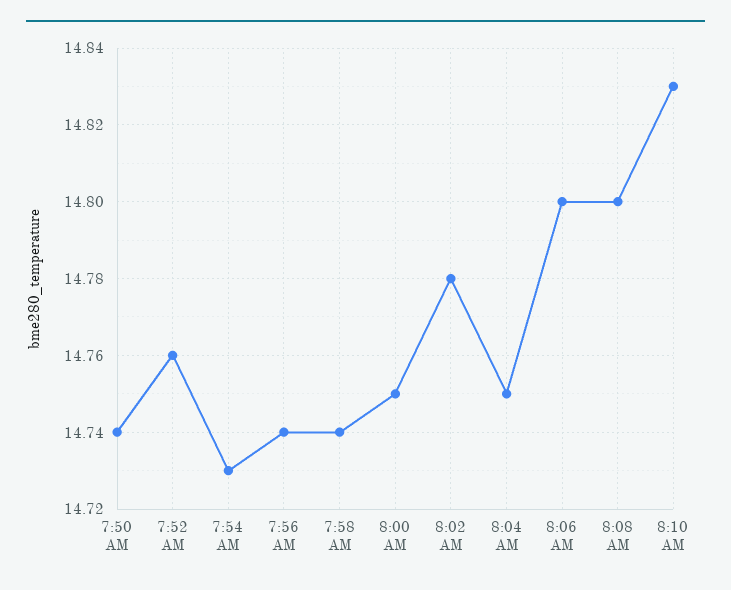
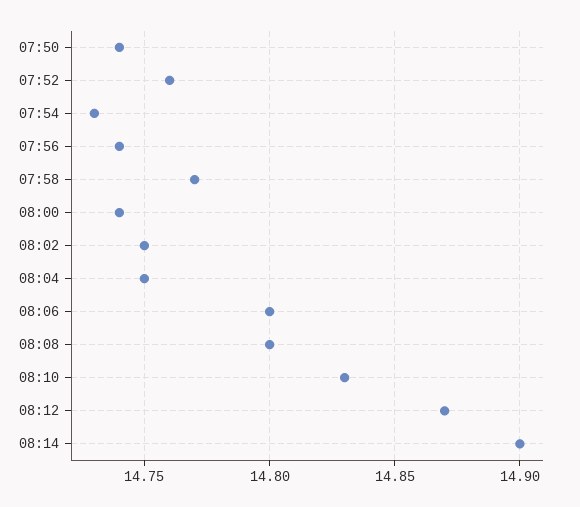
7:58 AM: 14.74 -> 14.77
8:00 AM: 14.75 -> 14.74
8:02 AM: 14.78 -> 14.75
08:12: none -> 14.87
08:14: none -> 14.9

